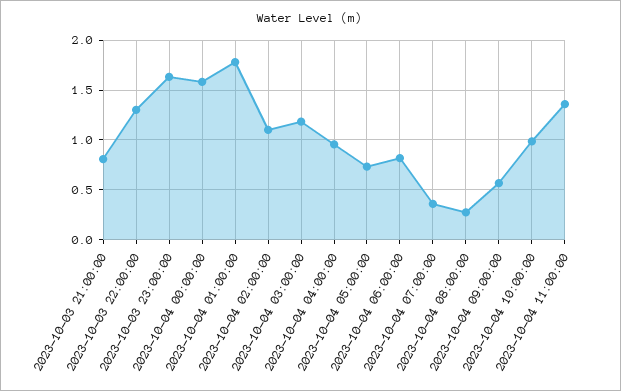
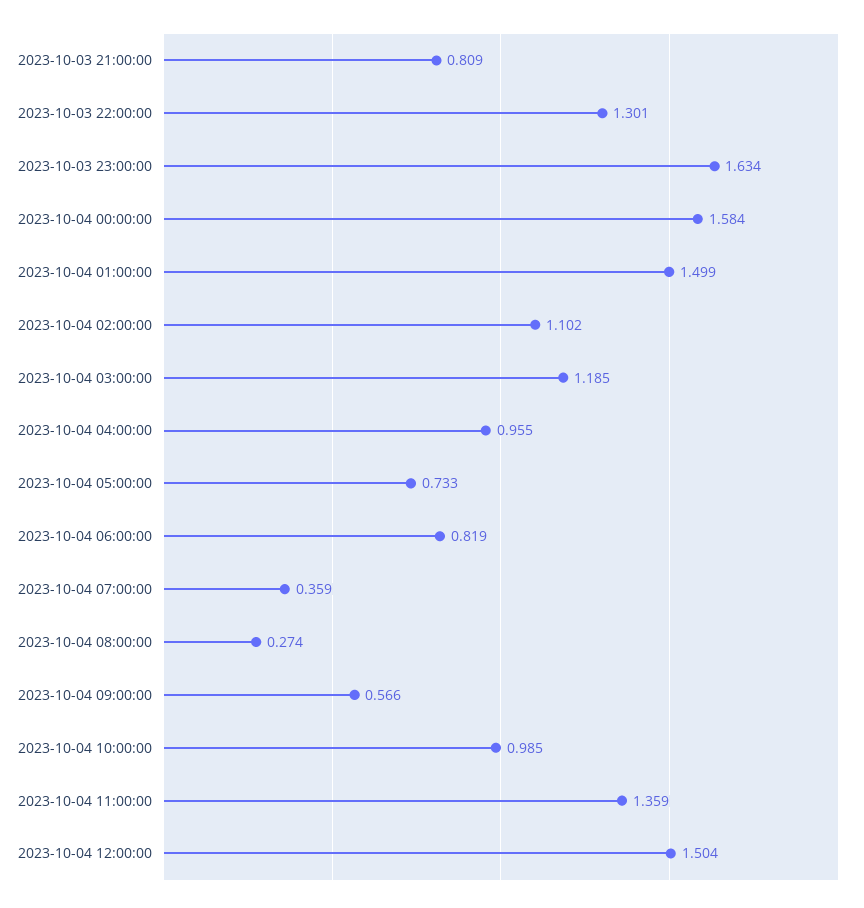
2023-10-04 01:00:00: 1.8 -> 1.499
2023-10-04 12:00:00: none -> 1.504

